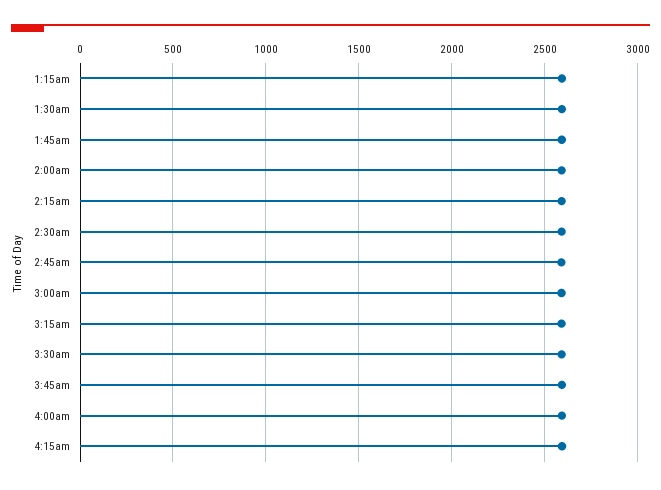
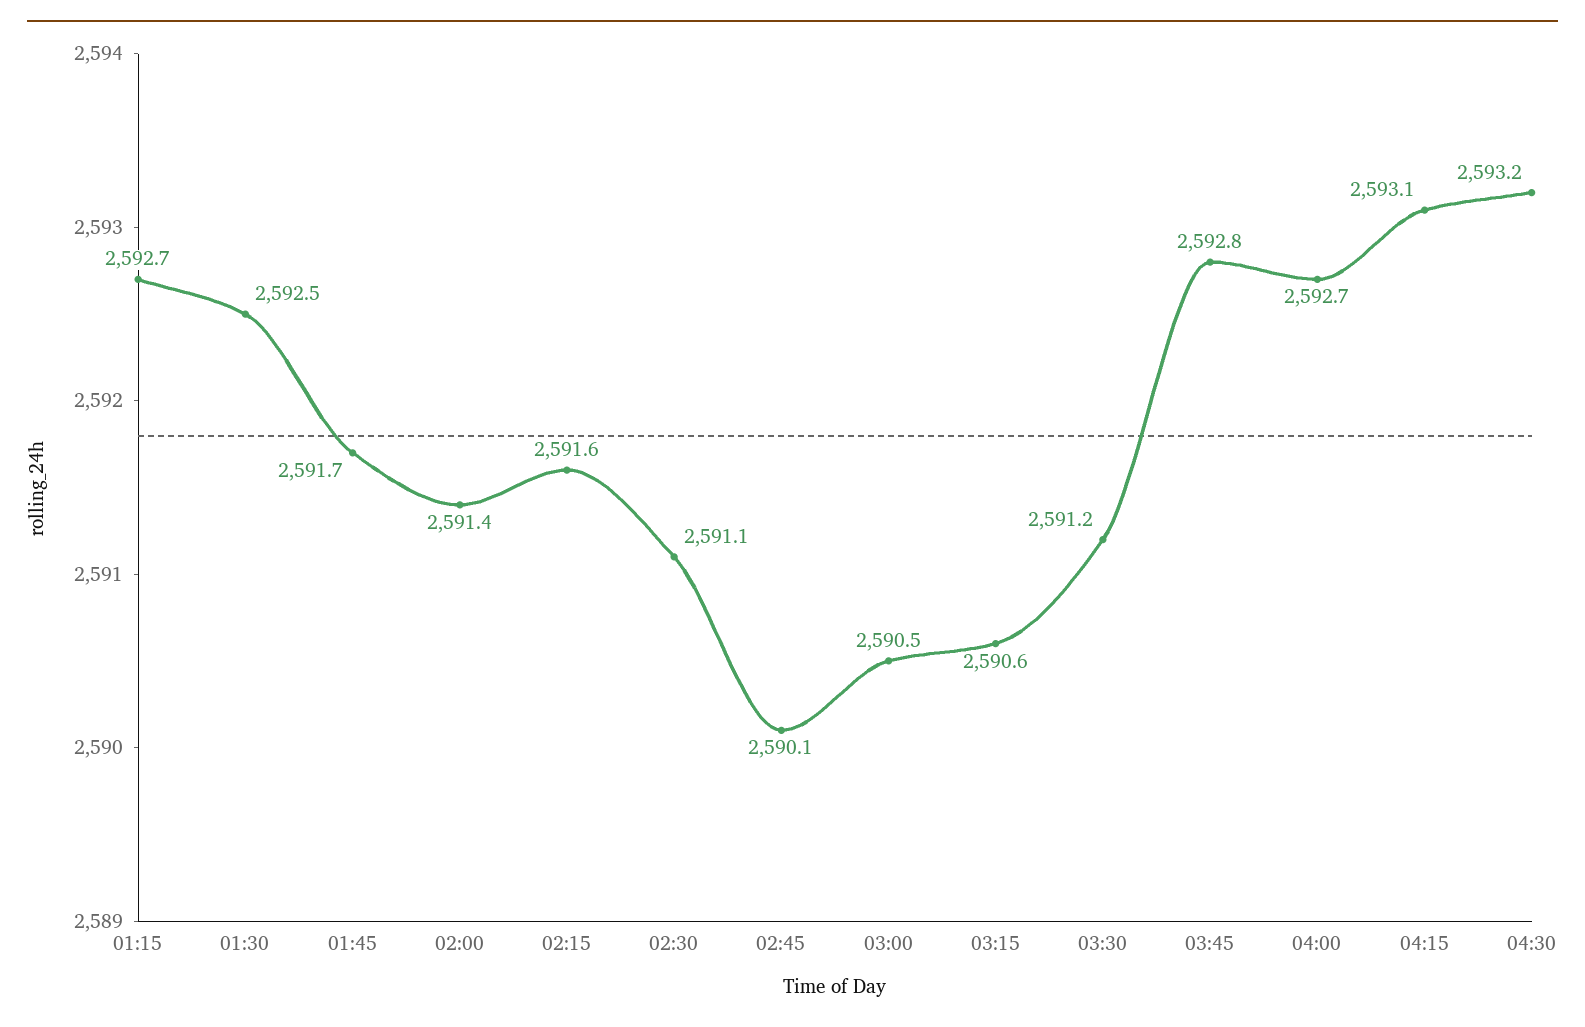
04:30: none -> 2593.2

